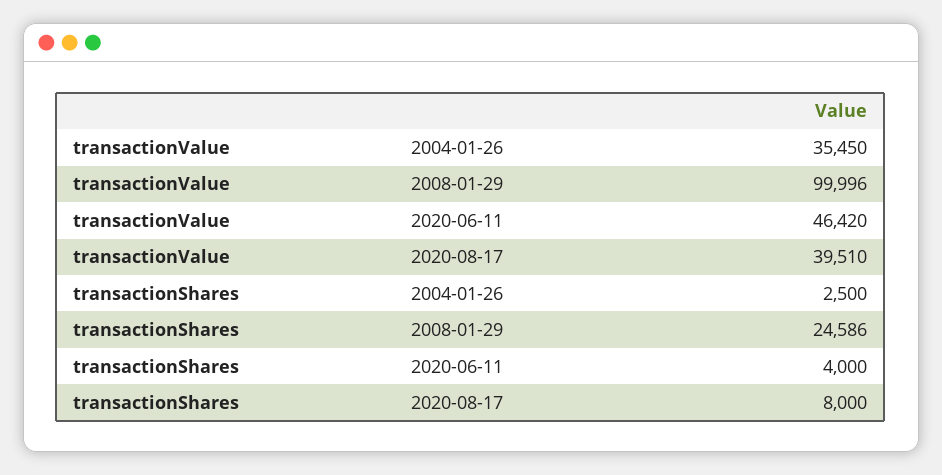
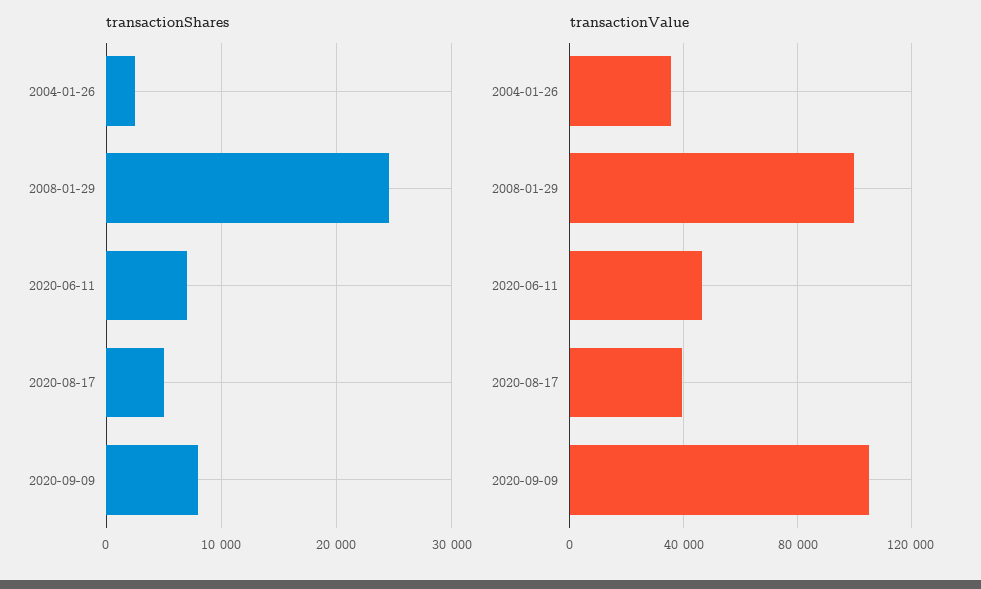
transactionShares, 2020-06-11: 4000 -> 7000
transactionShares, 2020-08-17: 8000 -> 5000
transactionShares, 2020-09-09: none -> 8000
transactionValue, 2020-09-09: none -> 105000

